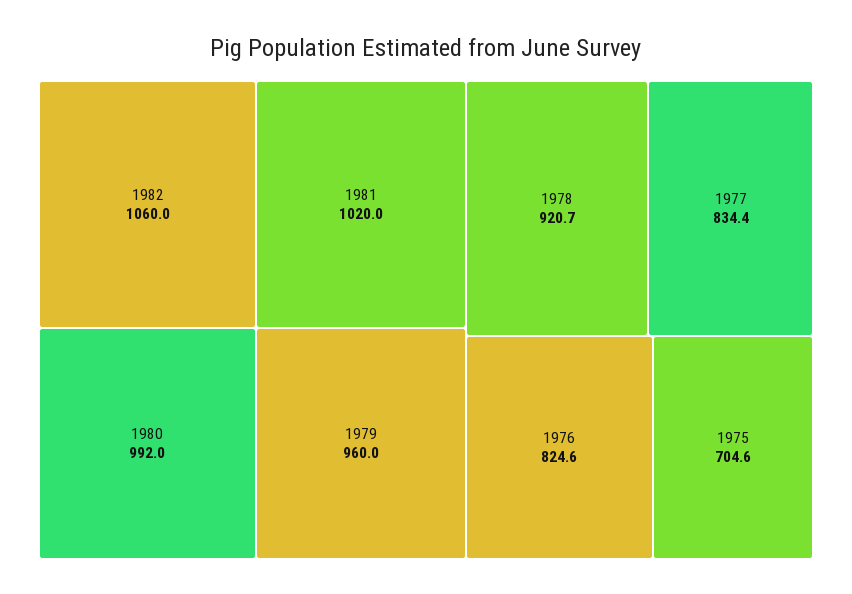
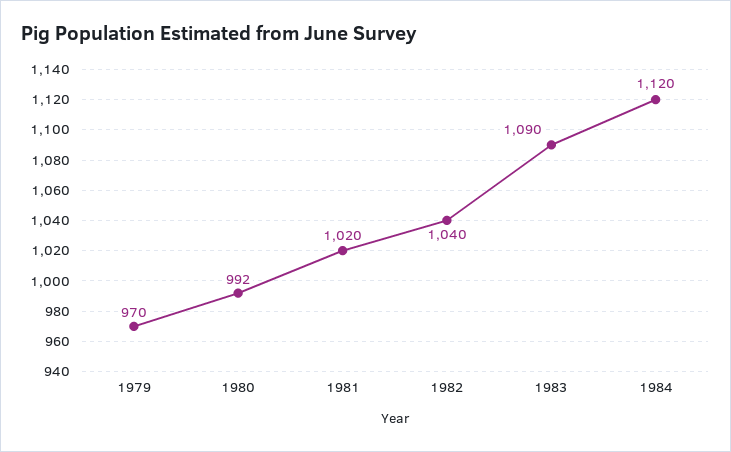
1982: 1060 -> 1040
1979: 960 -> 970
1978: 920.7 -> none
1977: 834.4 -> none
1976: 824.6 -> none
1975: 704.6 -> none
1983: none -> 1090
1984: none -> 1120

